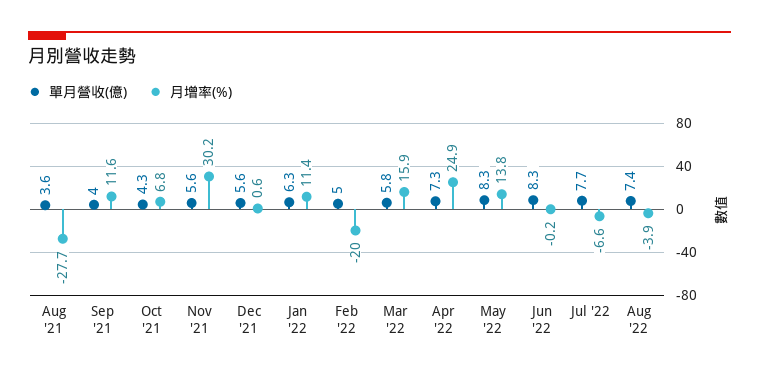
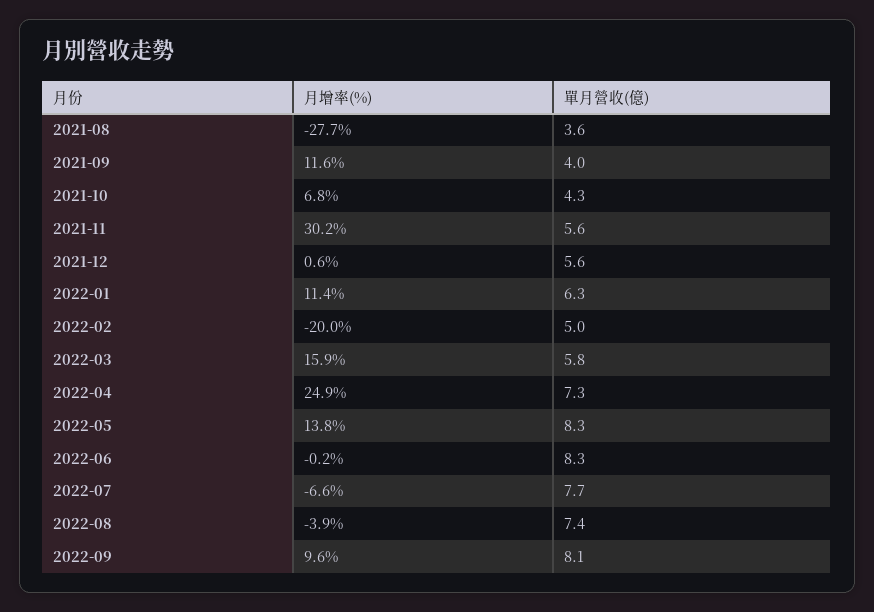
月增率(%), 2022-09: none -> 9.6
單月營收(億), 2022-09: none -> 8.1

